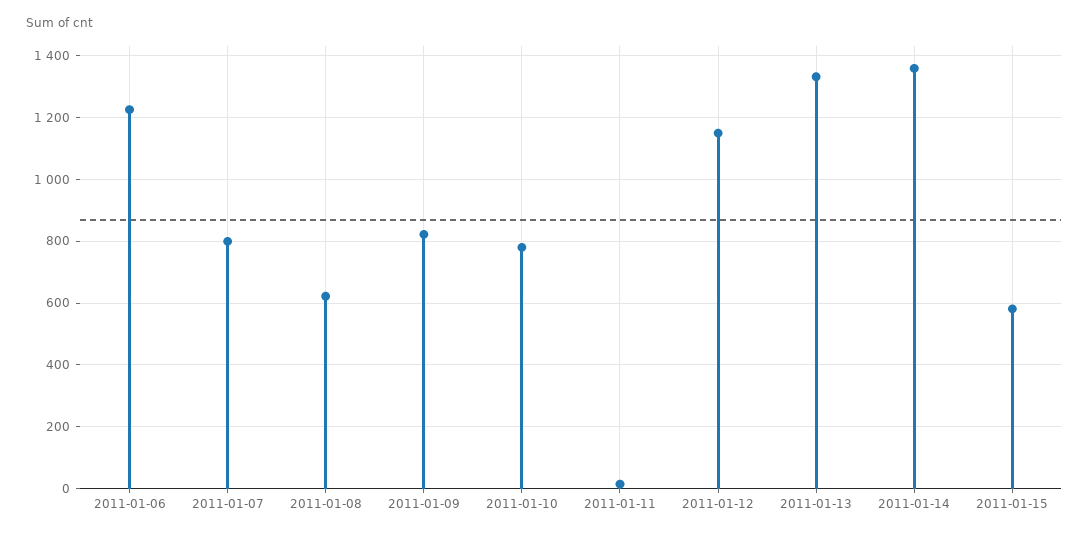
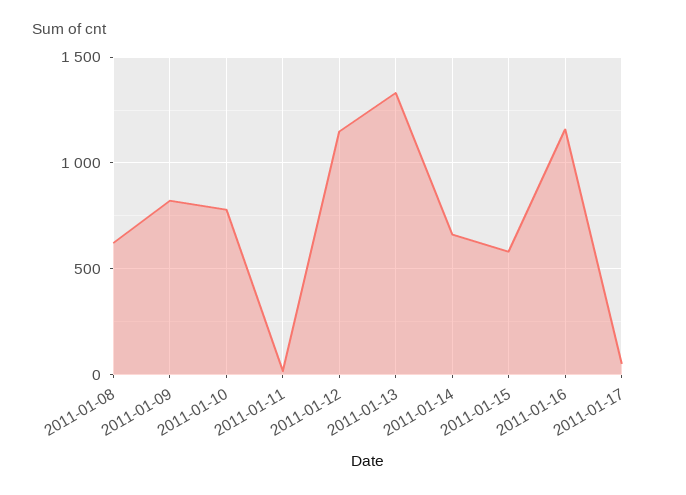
2011-01-06: 1220 -> none
2011-01-07: 800 -> none
2011-01-14: 1360 -> 650
2011-01-16: none -> 1150
2011-01-17: none -> 50

